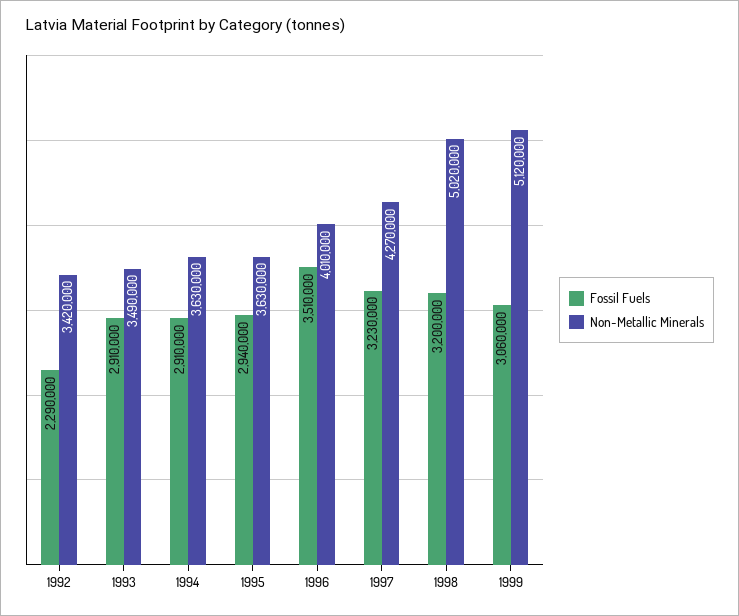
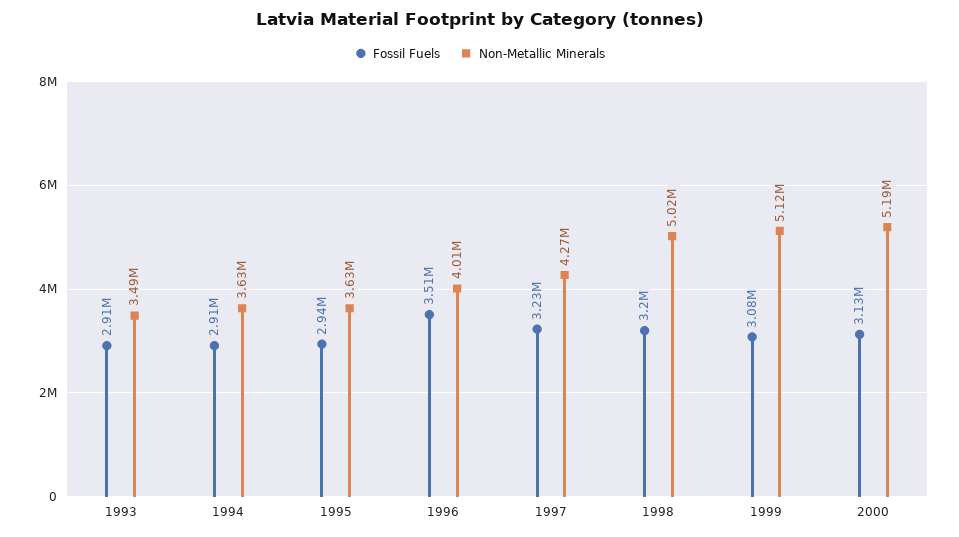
Fossil Fuels, 1992: 2290000 -> none
Non-Metallic Minerals, 1992: 3420000 -> none
Fossil Fuels, 1999: 3060000 -> 3080000
Fossil Fuels, 2000: none -> 3130000
Non-Metallic Minerals, 2000: none -> 5190000

